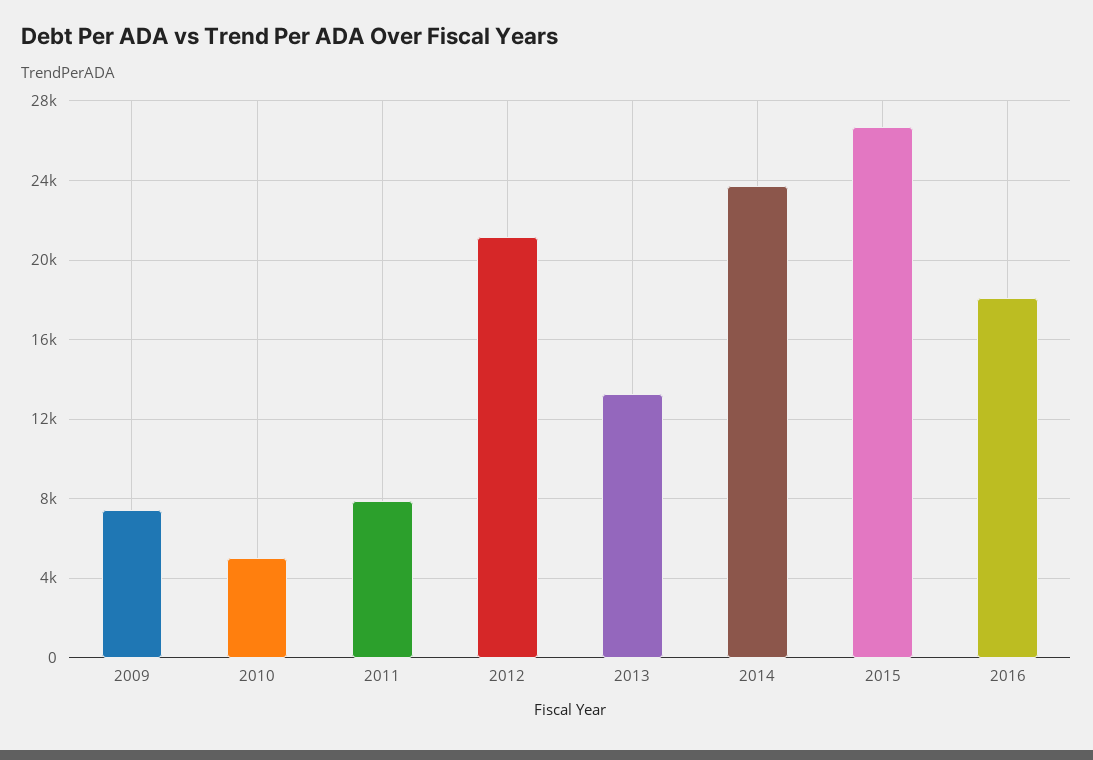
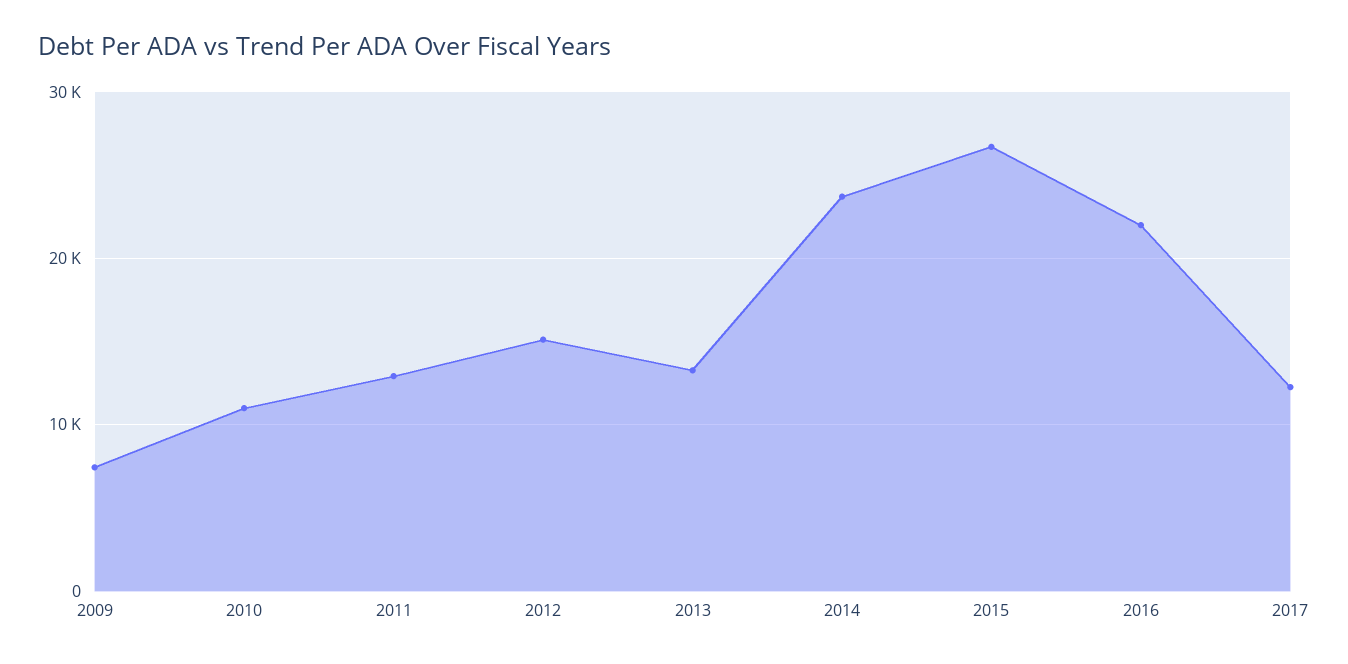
2010: 5000 -> 11000
2011: 8000 -> 13000
2012: 21000 -> 15000
2016: 18000 -> 22000
2017: none -> 12000

